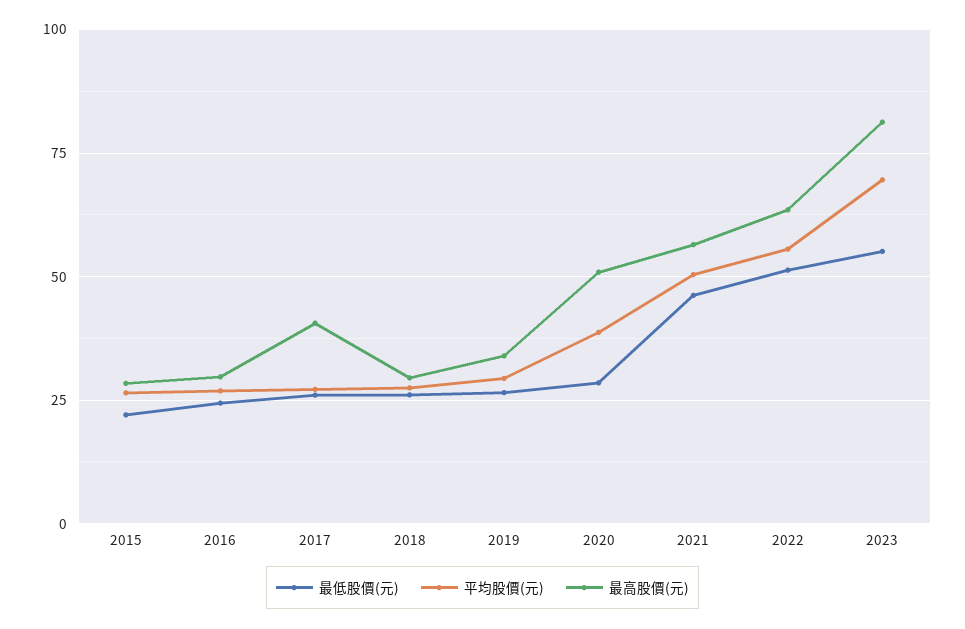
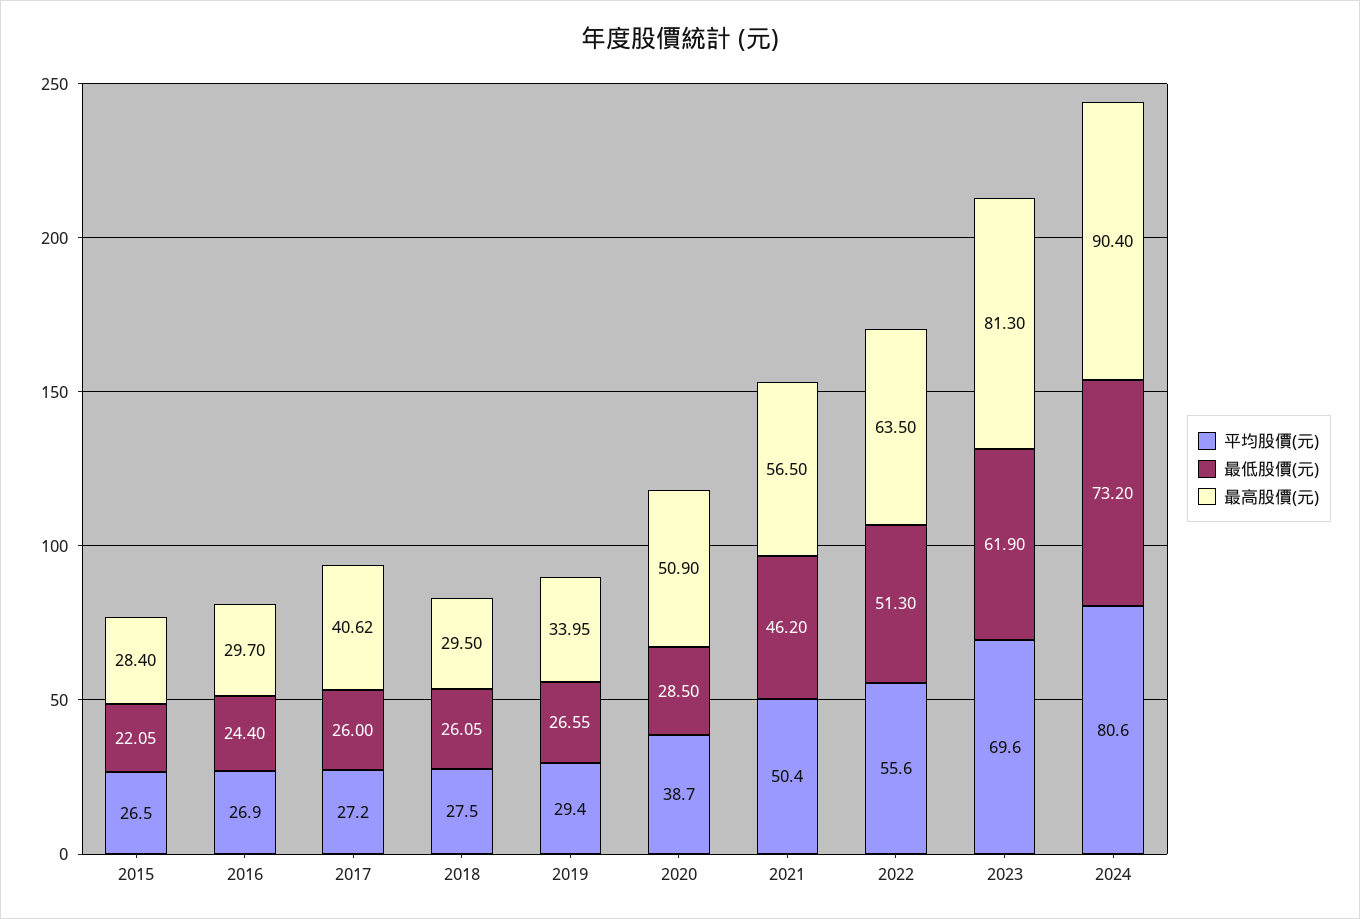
最低股價(元), 2023: 55 -> 61.9
平均股價(元), 2024: none -> 80.6
最低股價(元), 2024: none -> 73.2
最高股價(元), 2024: none -> 90.4

